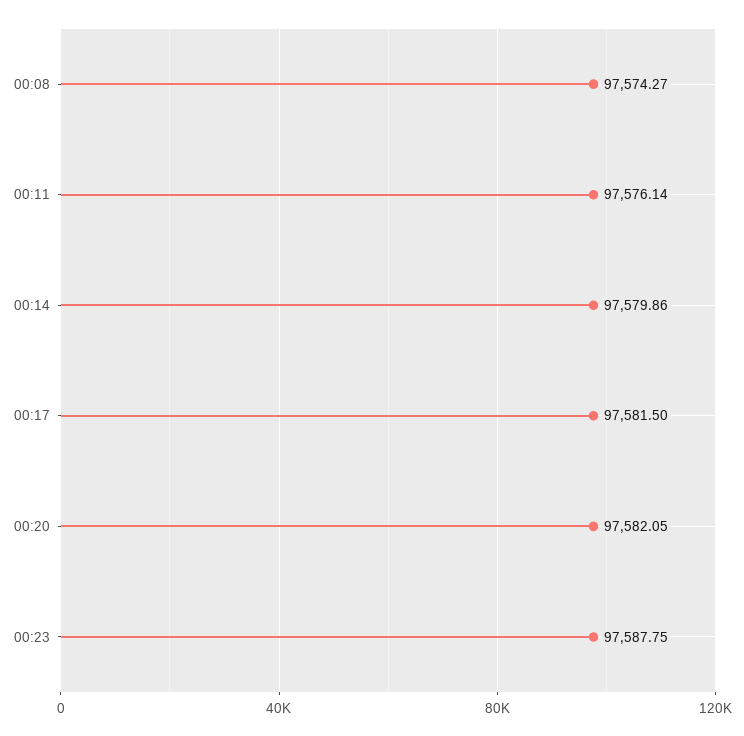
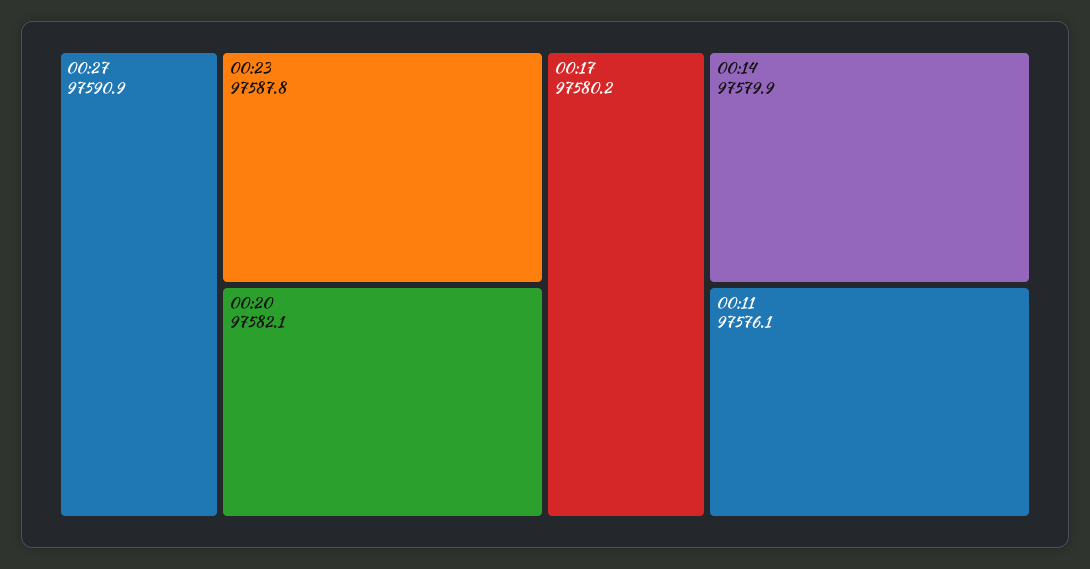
00:08: 97574.27 -> none
00:17: 97581.5 -> 97580.2
00:27: none -> 97590.9

